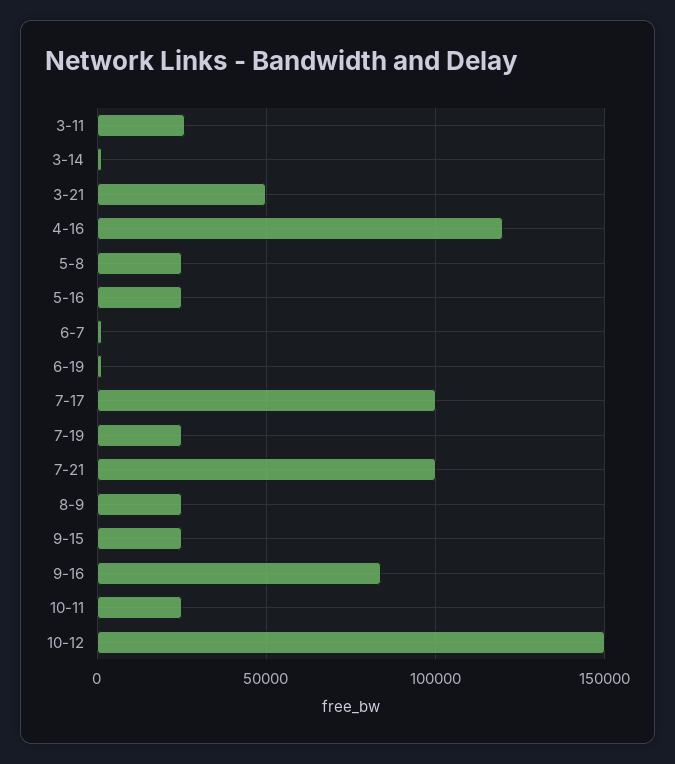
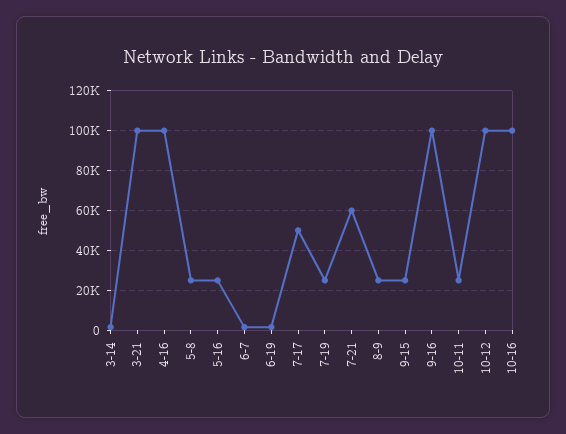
3-11: 25000 -> none
3-21: 50000 -> 100000
4-16: 120000 -> 100000
7-17: 100000 -> 50000
7-21: 100000 -> 60000
9-16: 85000 -> 100000
10-12: 150000 -> 100000
10-16: none -> 100000

